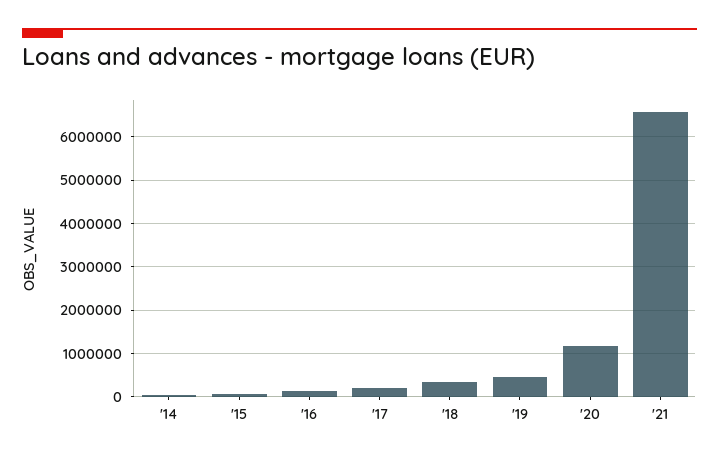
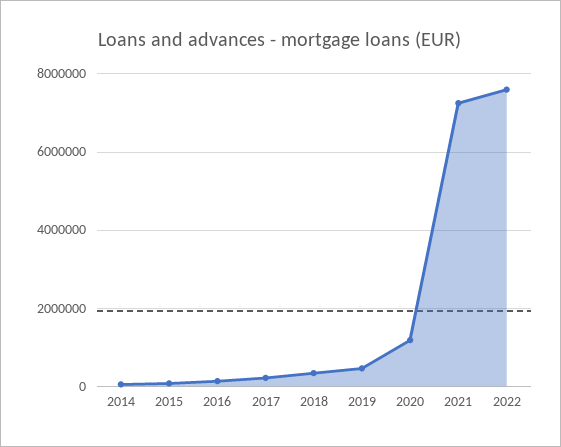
'21: 6600000 -> 7200000
2022: none -> 7600000

